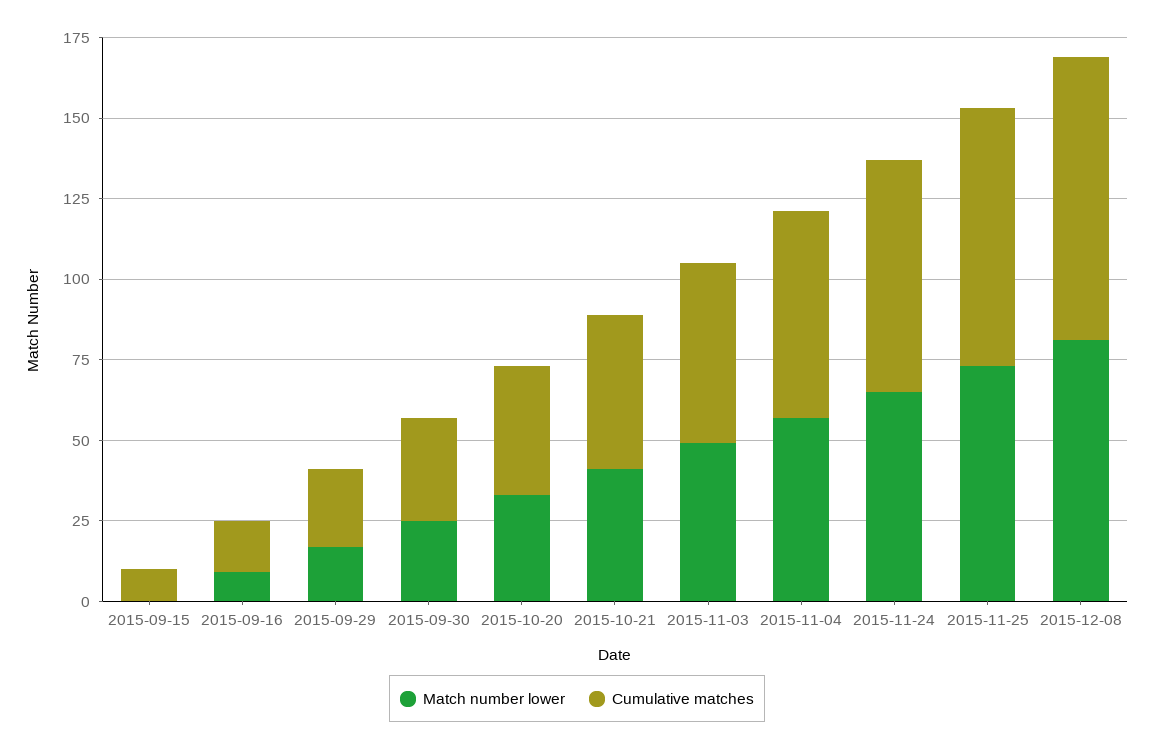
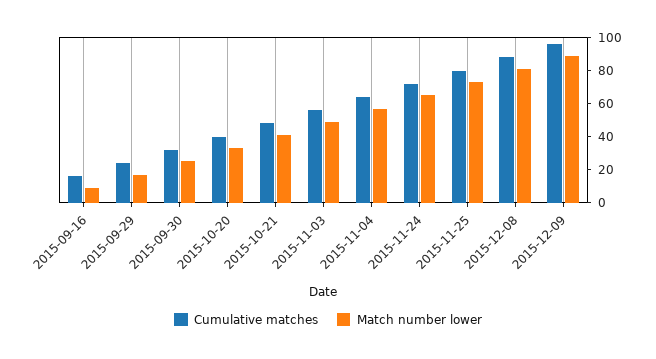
Match number lower, 2015-09-15: 0 -> none
Cumulative matches, 2015-09-15: 10 -> none
Cumulative matches, 2015-12-09: none -> 95
Match number lower, 2015-12-09: none -> 90

